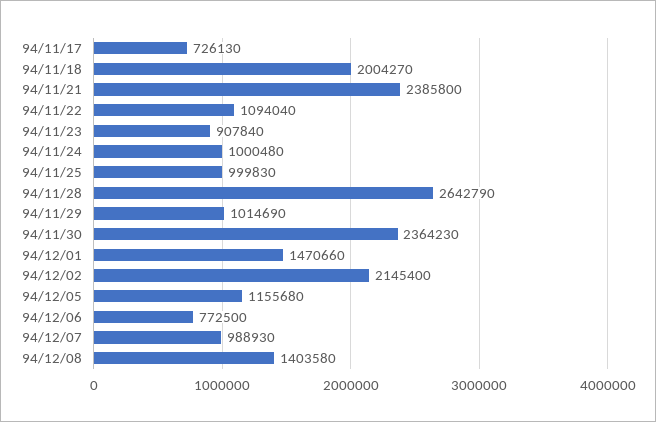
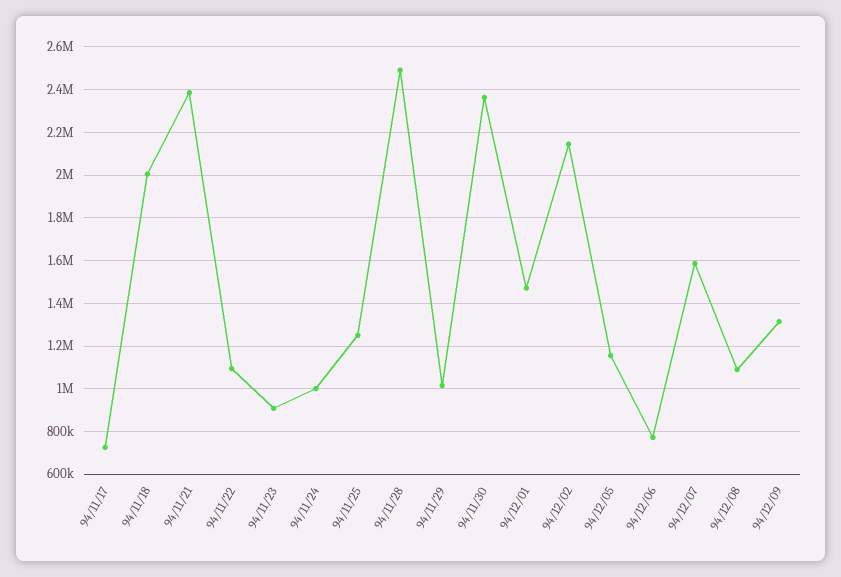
94/11/25: 999830 -> 1250000
94/11/28: 2642790 -> 2500000
94/12/07: 988930 -> 1600000
94/12/08: 1403580 -> 1100000
94/12/09: none -> 1300000

